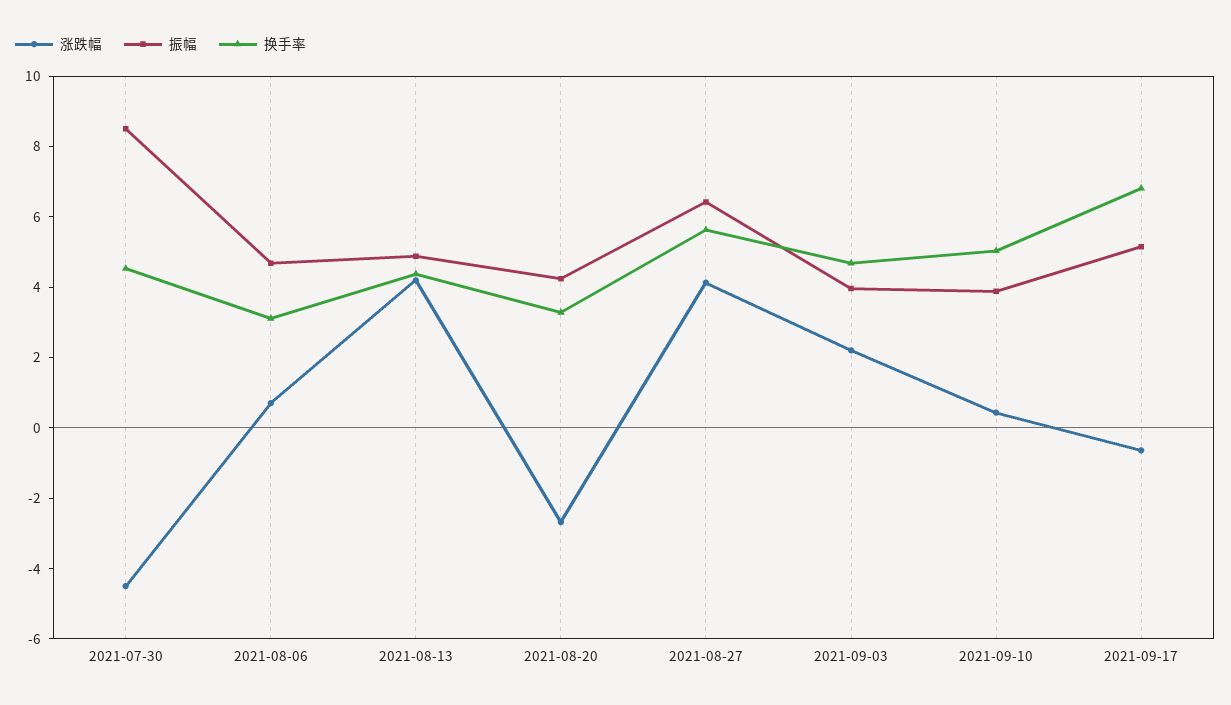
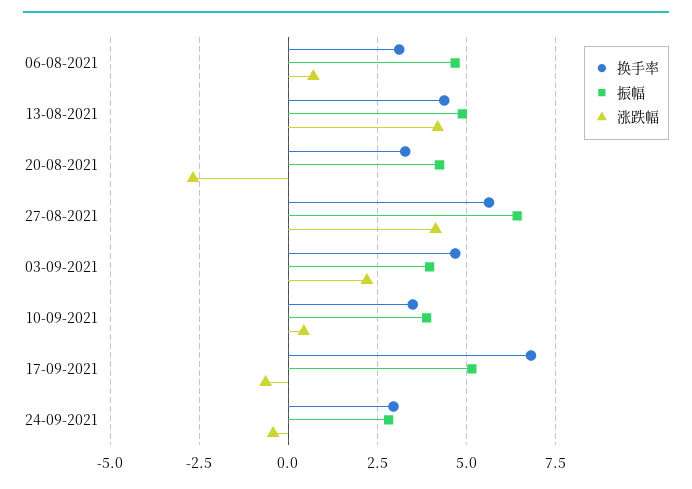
涨跌幅, 2021-07-30: -4.5 -> none
振幅, 2021-07-30: 8.5 -> none
换手率, 2021-07-30: 4.5 -> none
换手率, 2021-09-10: 5 -> 3.5
换手率, 24-09-2021: none -> 3
振幅, 24-09-2021: none -> 2.75
涨跌幅, 24-09-2021: none -> -0.5

